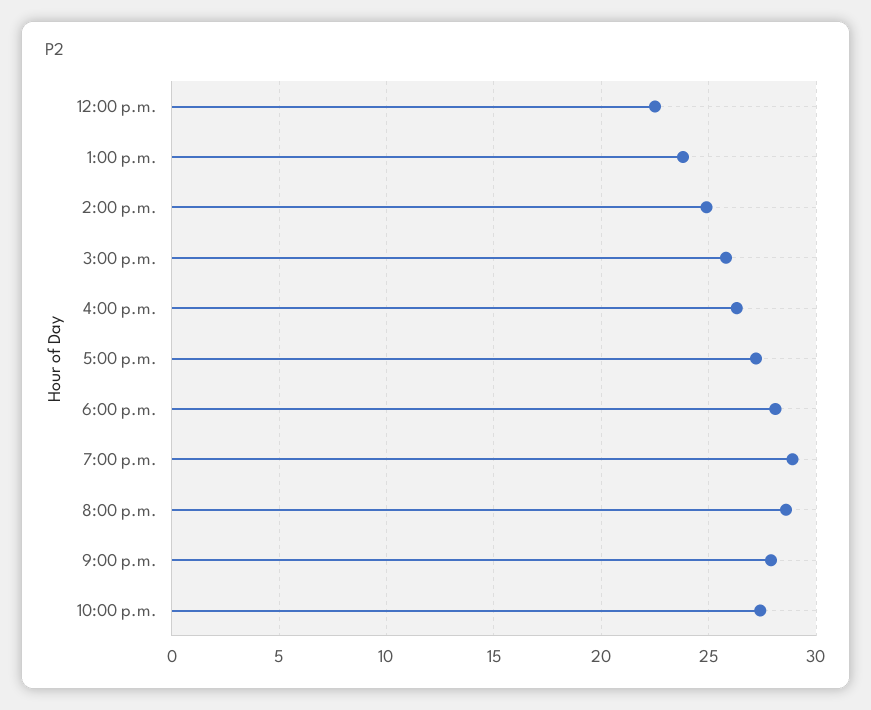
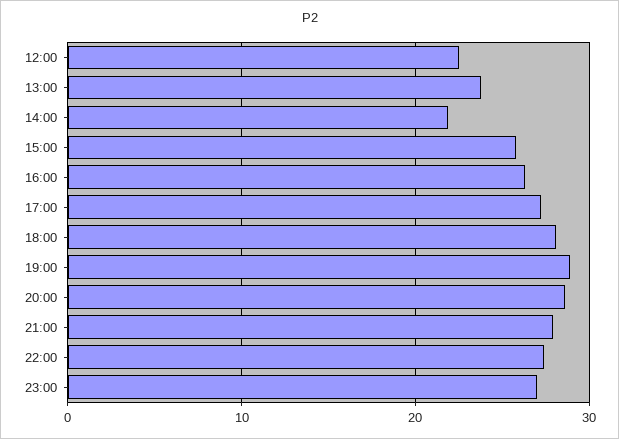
2:00 p.m.: 25 -> 22
23:00: none -> 27

